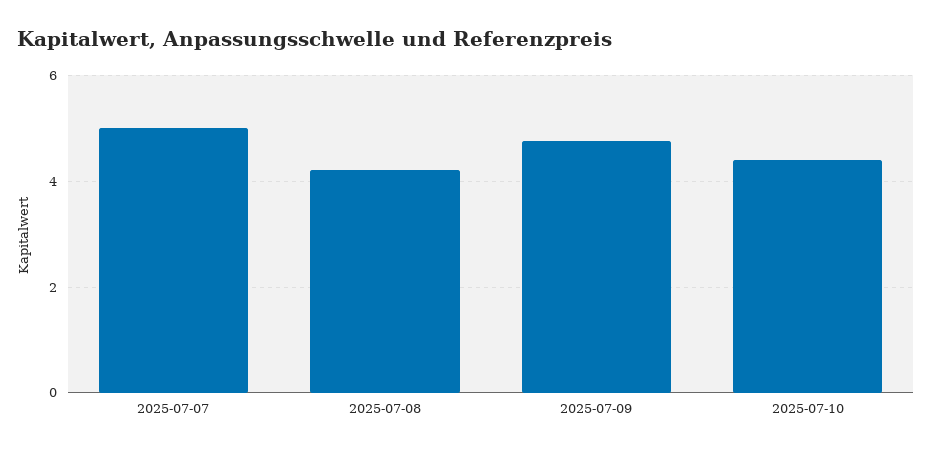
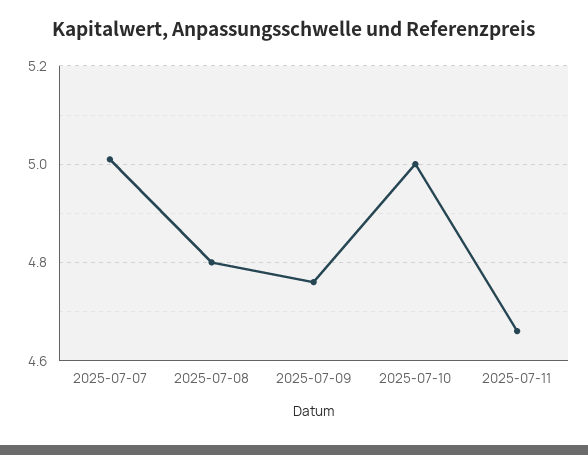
2025-07-08: 4.2 -> 4.8
2025-07-10: 4.4 -> 5
2025-07-11: none -> 4.65

